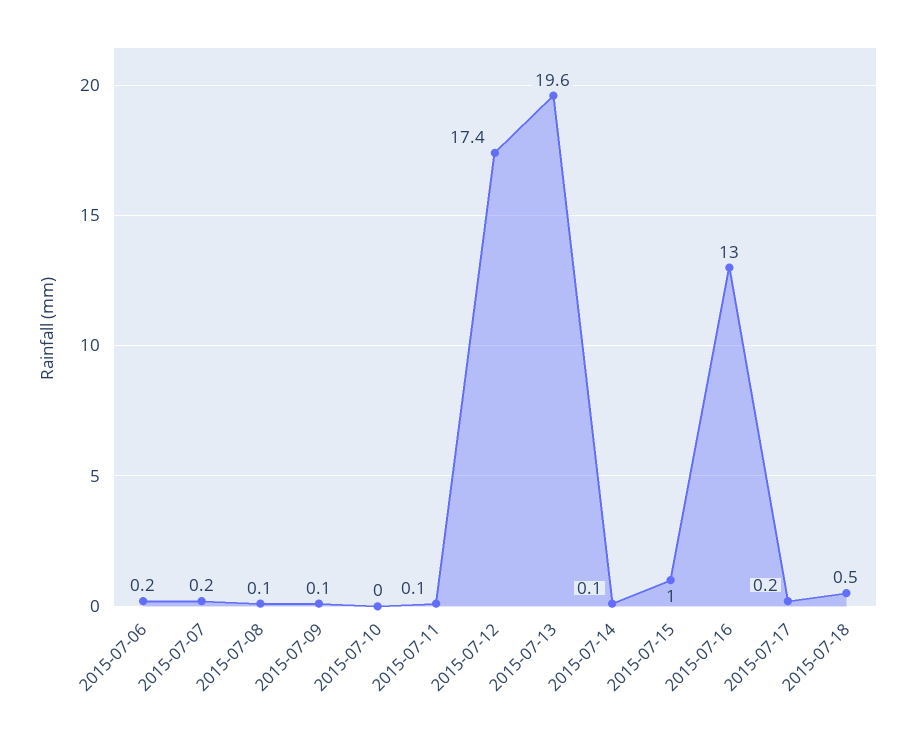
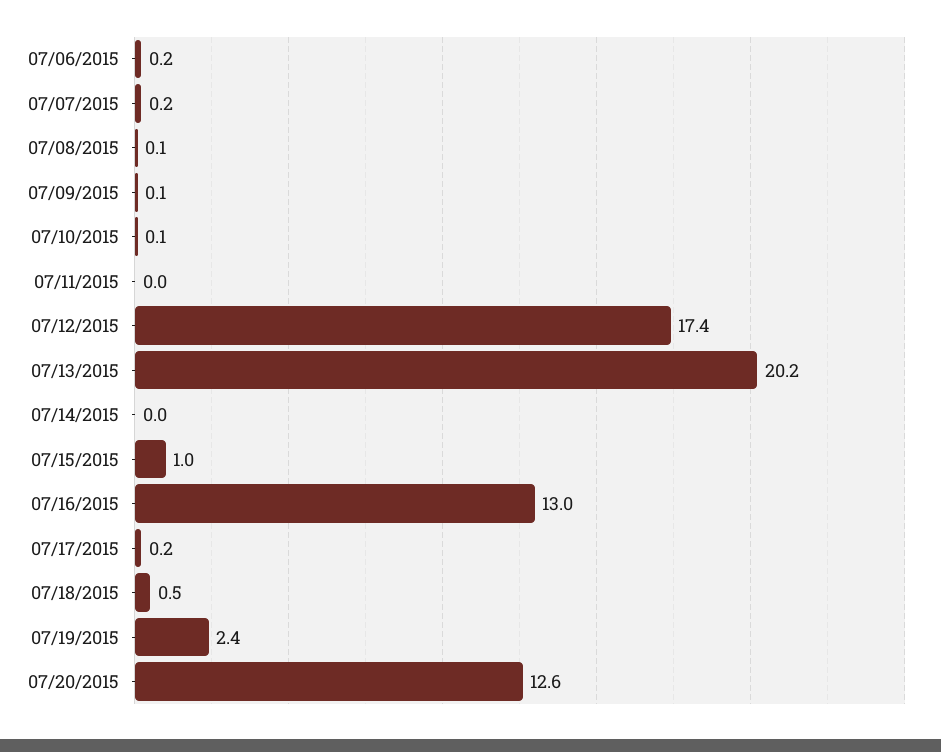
2015-07-10: 0 -> 0.1
2015-07-11: 0.1 -> 0
2015-07-13: 19.6 -> 20.2
2015-07-14: 0.1 -> 0
07/19/2015: none -> 2.4
07/20/2015: none -> 12.6

